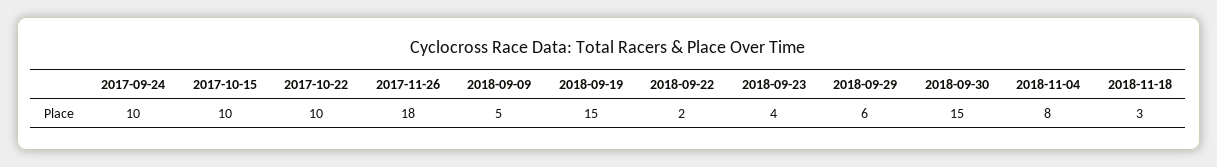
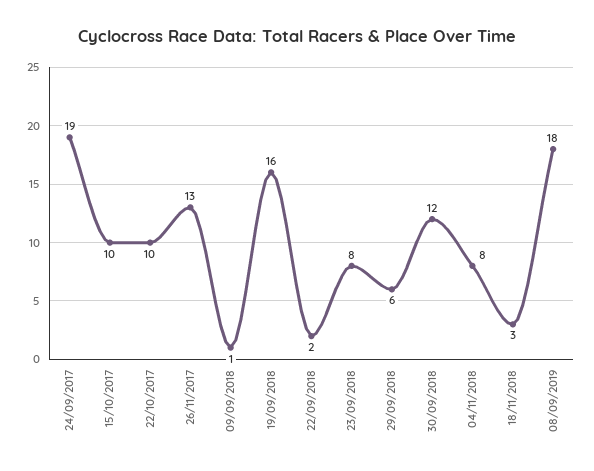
2017-09-24: 10 -> 19
2017-11-26: 18 -> 13
2018-09-09: 5 -> 1
2018-09-19: 15 -> 16
2018-09-23: 4 -> 8
2018-09-30: 15 -> 12
08/09/2019: none -> 18

